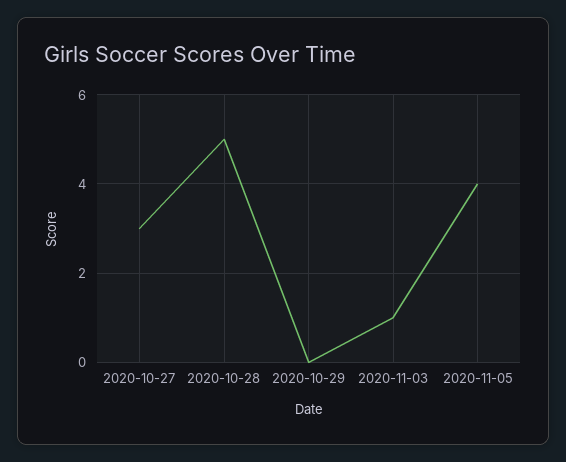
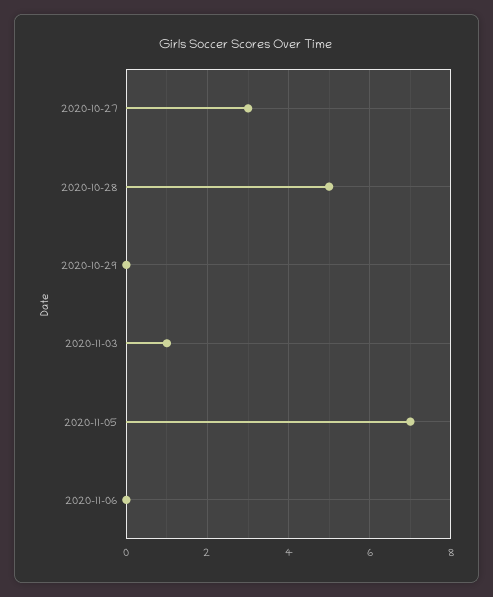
2020-11-05: 4 -> 7
2020-11-06: none -> 0

